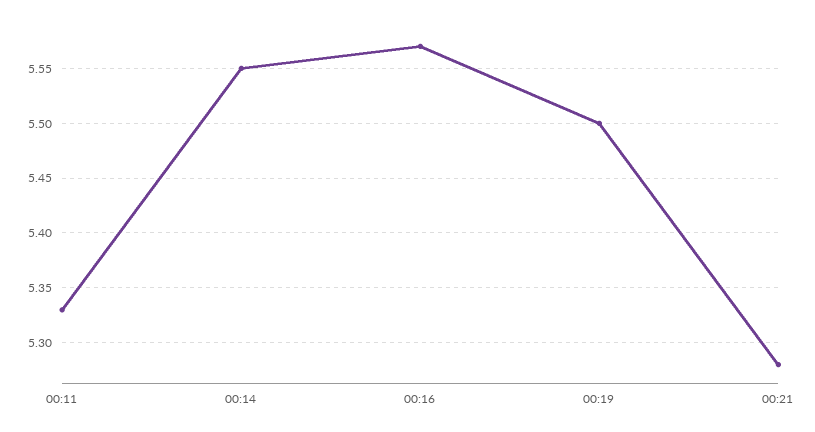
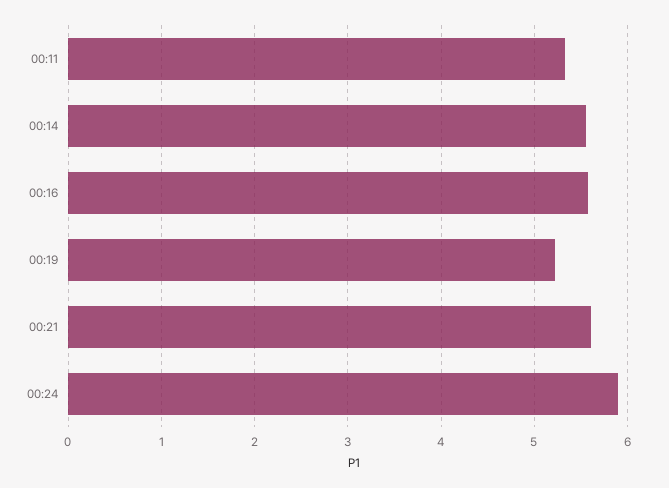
00:19: 5.5 -> 5.2
00:21: 5.28 -> 5.6
00:24: none -> 5.9

